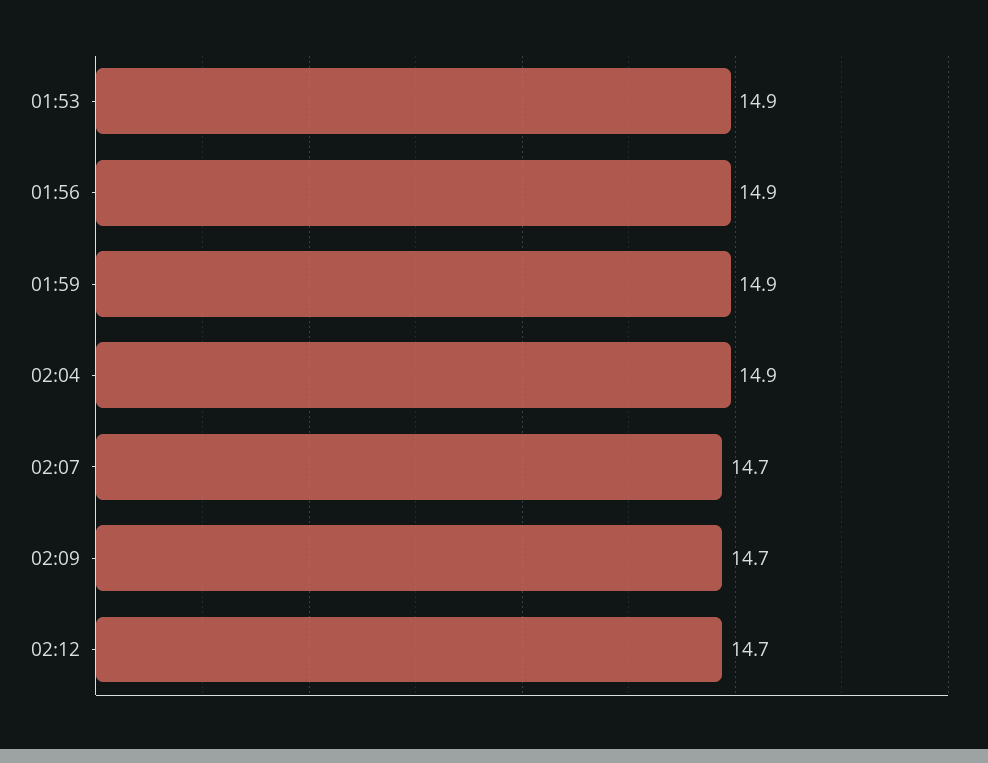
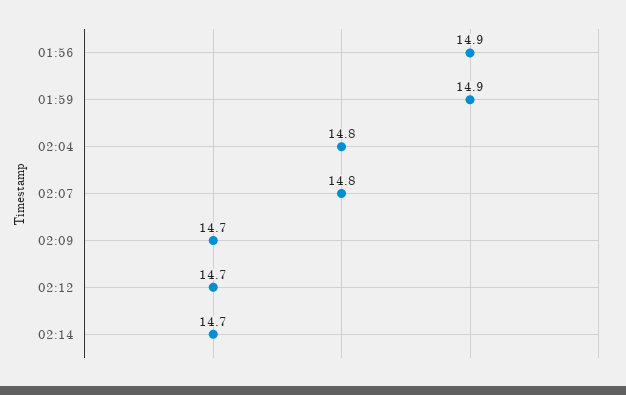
01:53: 14.9 -> none
02:04: 14.9 -> 14.8
02:07: 14.7 -> 14.8
02:14: none -> 14.7

